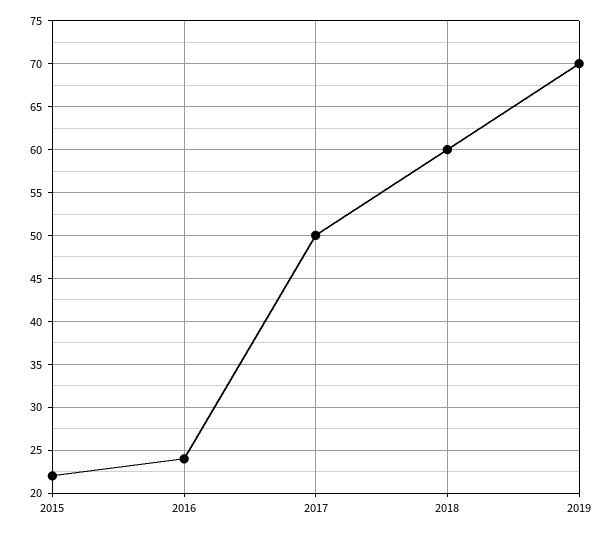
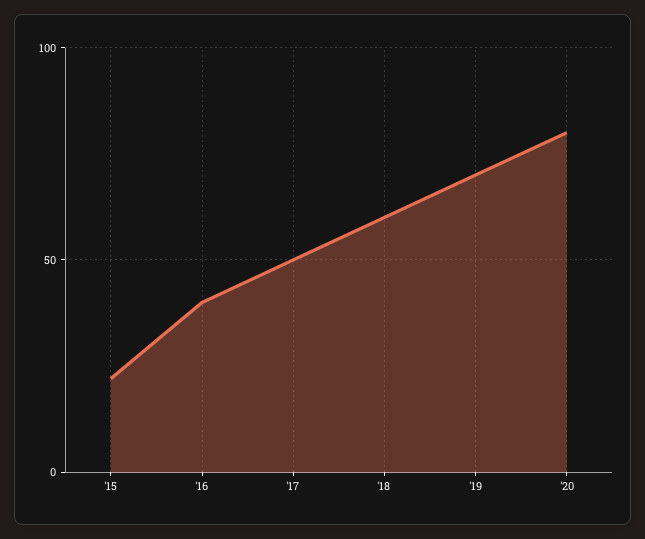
2016: 24 -> 40
'20: none -> 80

